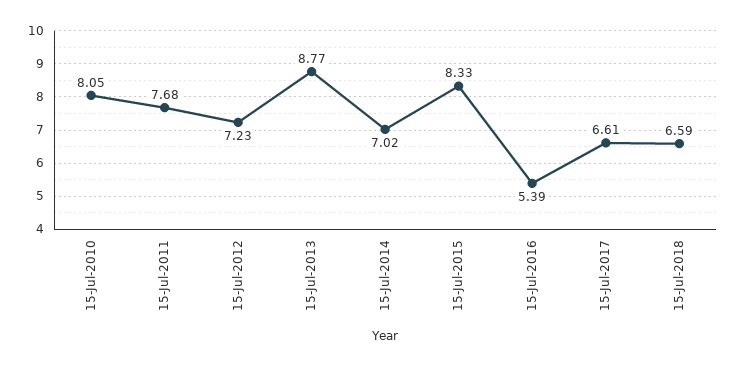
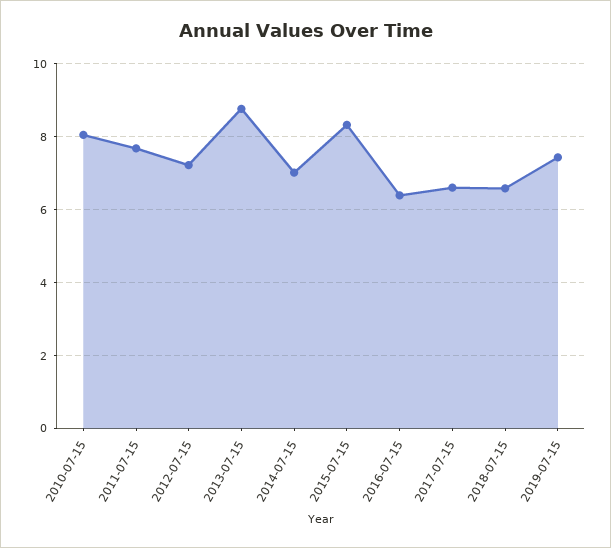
15-Jul-2016: 5.39 -> 6.4
2019-07-15: none -> 7.4

